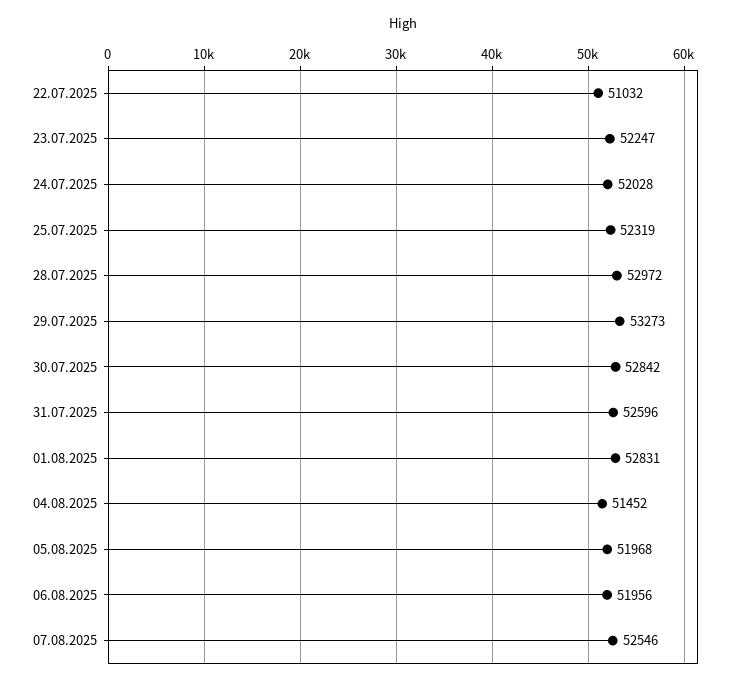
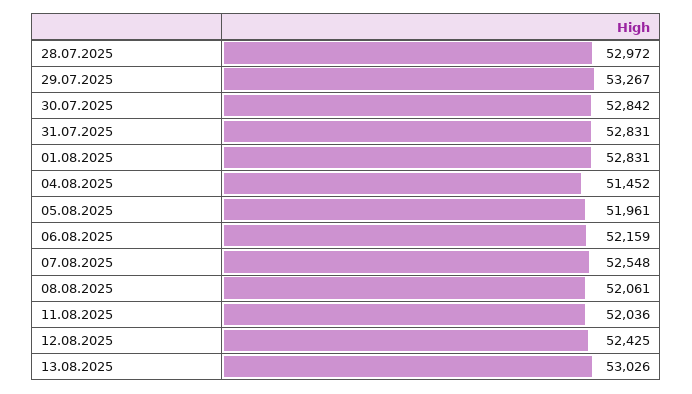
22.07.2025: 51032 -> none
23.07.2025: 52247 -> none
24.07.2025: 52028 -> none
25.07.2025: 52319 -> none
29.07.2025: 53273 -> 53267
31.07.2025: 52596 -> 52831
05.08.2025: 51968 -> 51961
06.08.2025: 51956 -> 52159
07.08.2025: 52546 -> 52548
08.08.2025: none -> 52061
11.08.2025: none -> 52036
12.08.2025: none -> 52425
13.08.2025: none -> 53026

